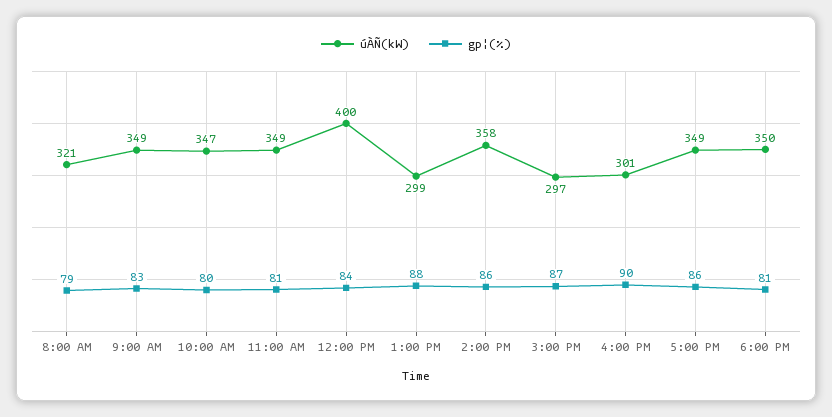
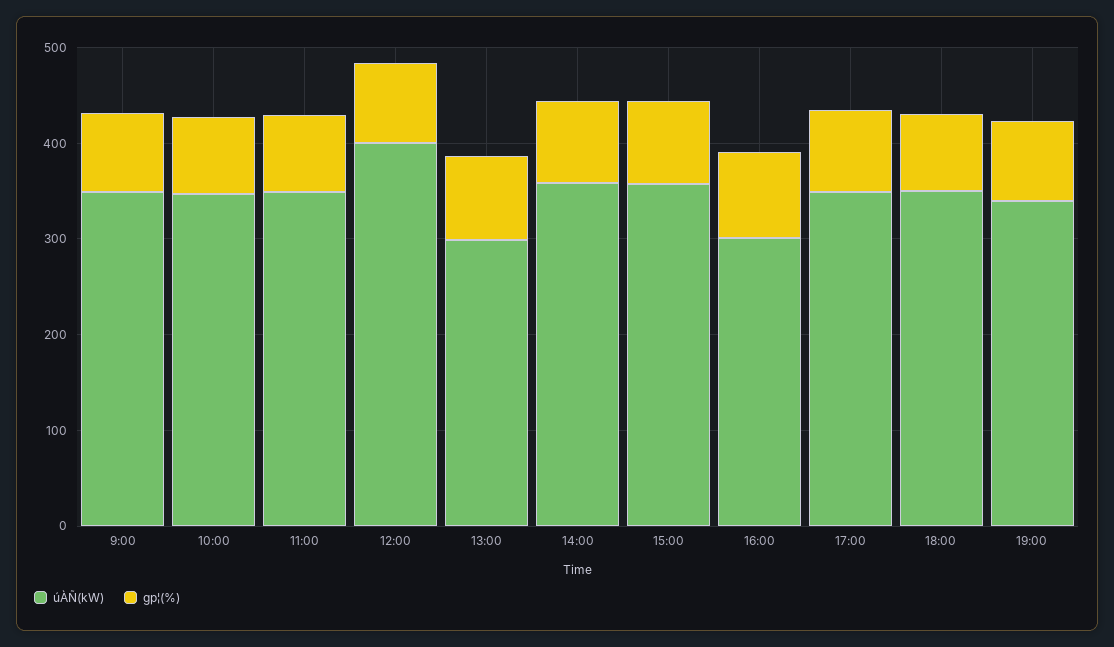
úÀÑ(kW), 8:00 AM: 321 -> none
gp¦(%), 8:00 AM: 79 -> none
úÀÑ(kW), 3:00 PM: 297 -> 360
úÀÑ(kW), 19:00: none -> 340
gp¦(%), 19:00: none -> 80

